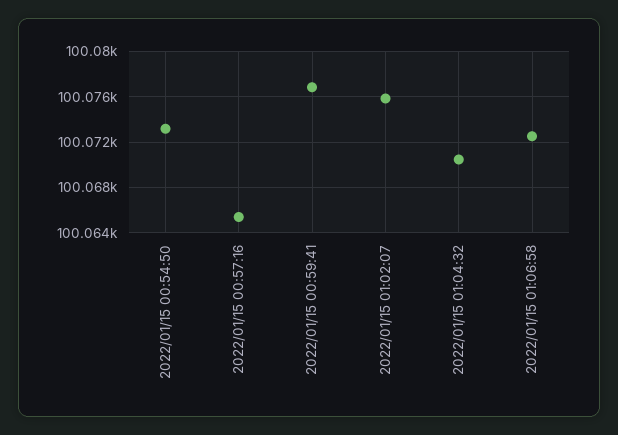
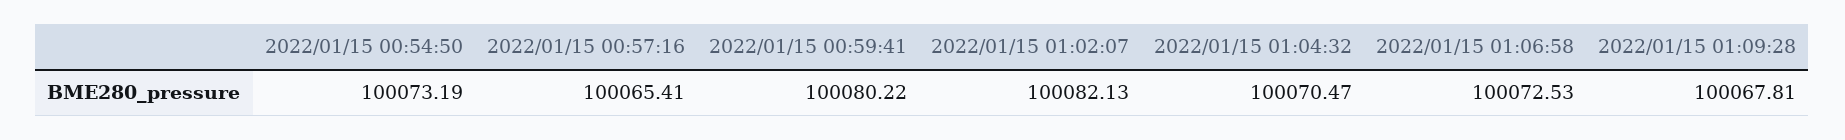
2022/01/15 00:59:41: 100077 -> 100080.22
2022/01/15 01:02:07: 100076 -> 100082.13
2022/01/15 01:09:28: none -> 100067.81

